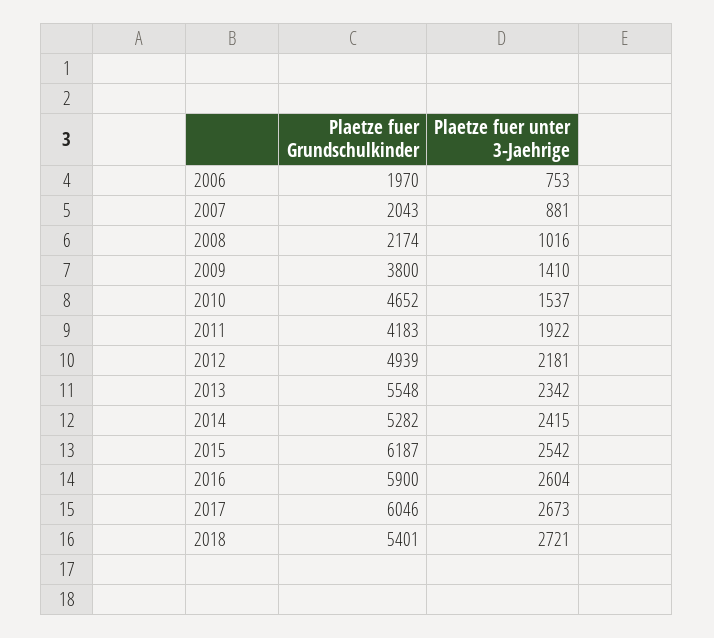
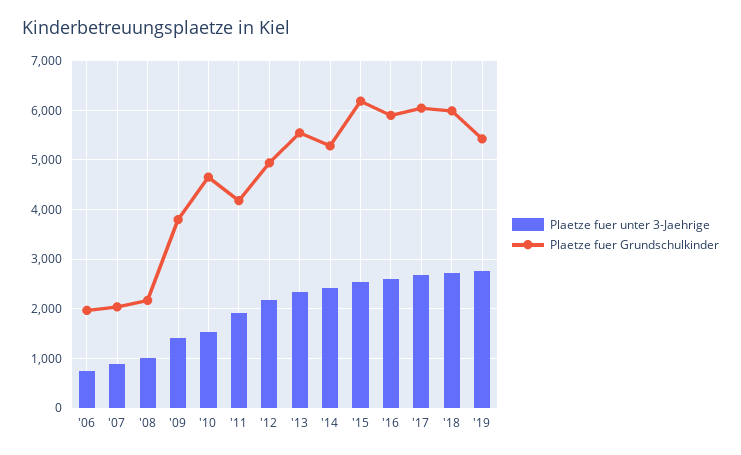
Plaetze fuer Grundschulkinder, 2018: 5401 -> 6000
Plaetze fuer unter 3-Jaehrige, '19: none -> 2800
Plaetze fuer Grundschulkinder, '19: none -> 5400

